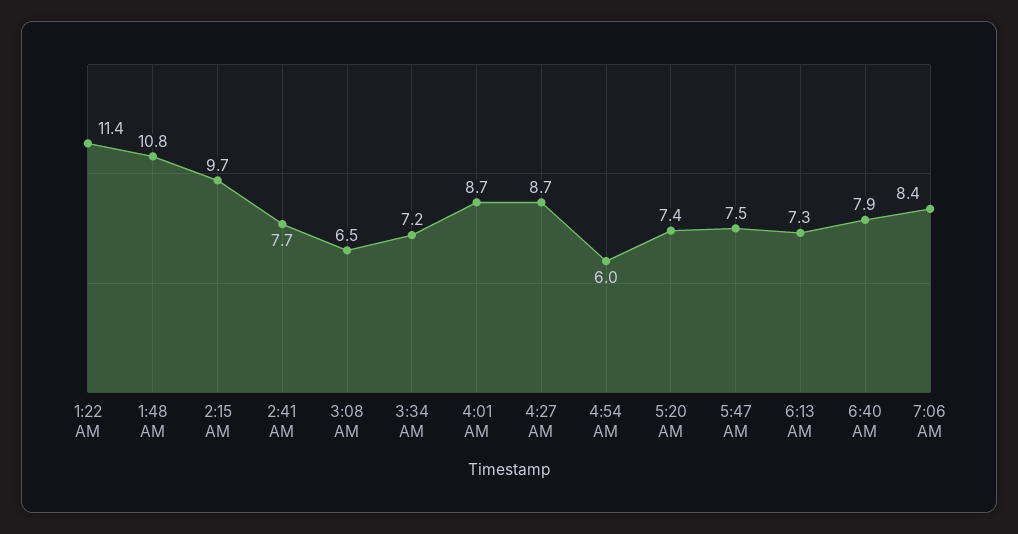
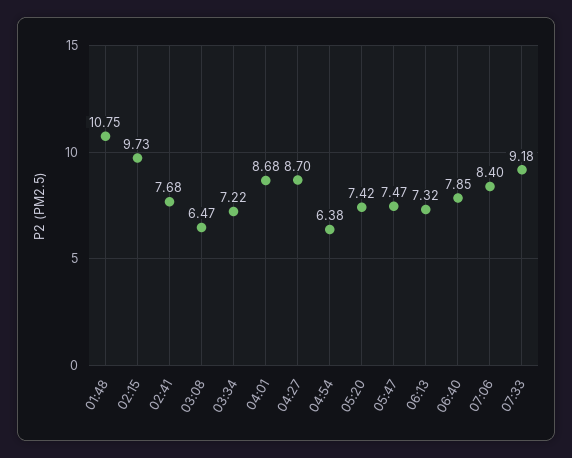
1:22 AM: 11.4 -> none
4:54 AM: 6 -> 6.38
07:33: none -> 9.18

